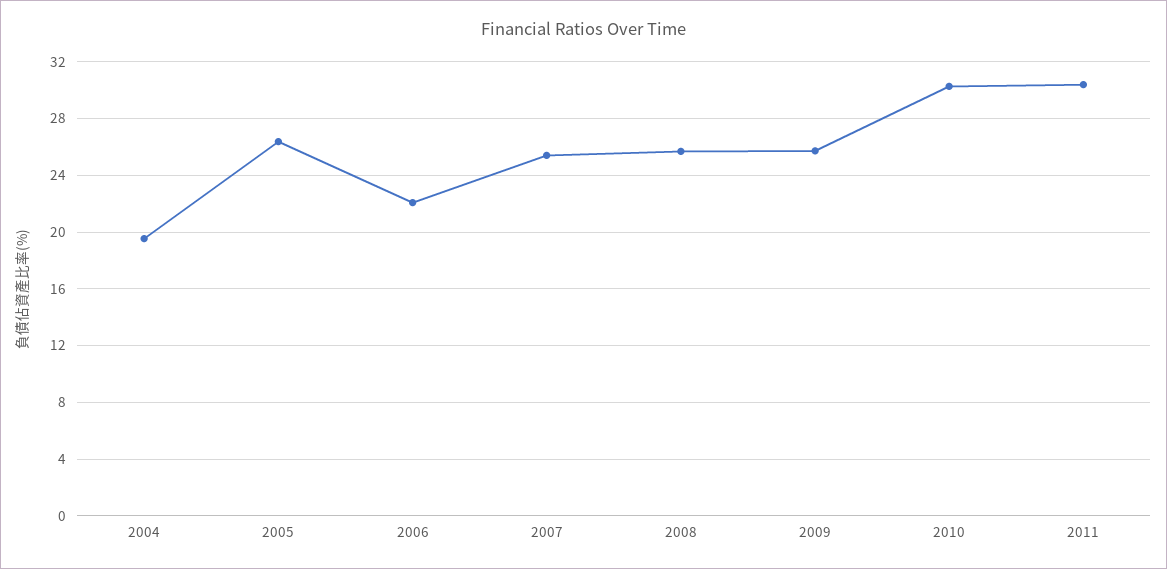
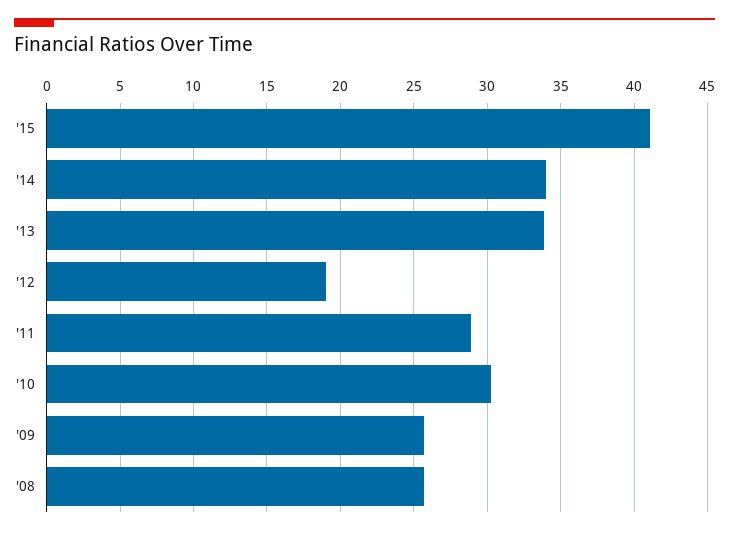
2004: 19.5 -> none
2005: 26.5 -> none
2006: 22 -> none
2007: 25.5 -> none
2011: 30.5 -> 29
'15: none -> 41
'14: none -> 34
'13: none -> 34
'12: none -> 19

